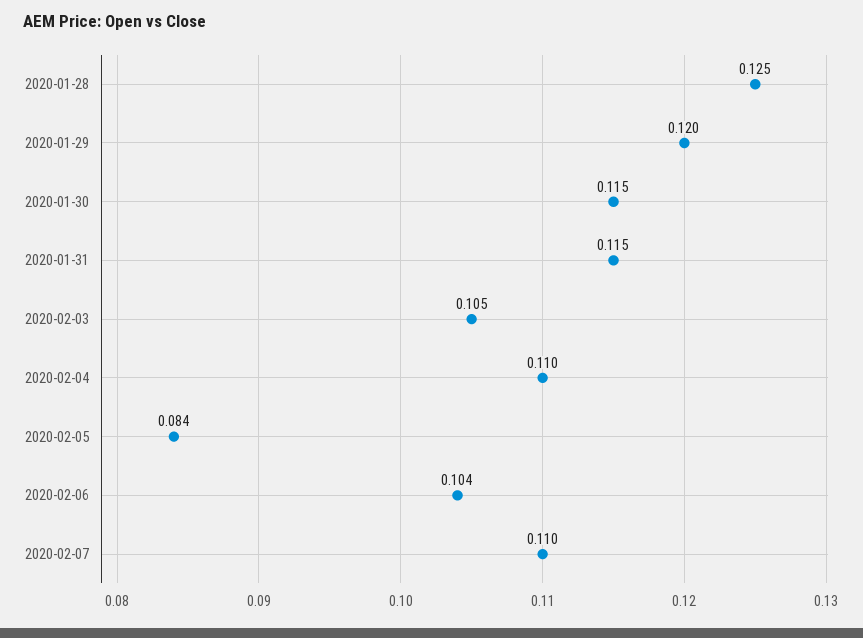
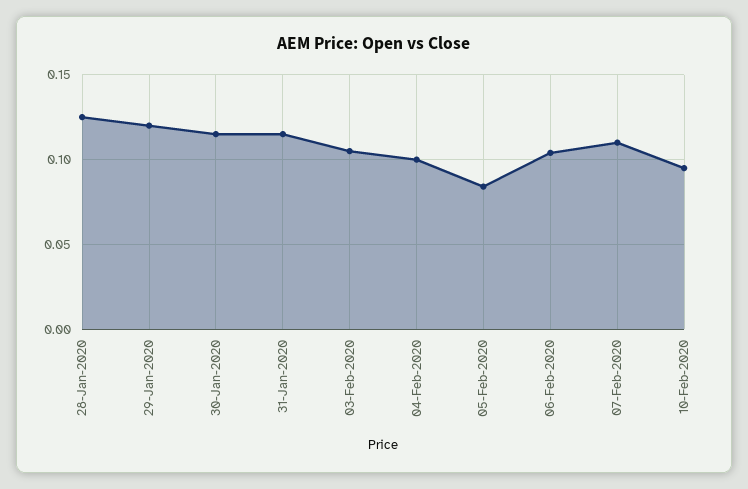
2020-02-04: 0.11 -> 0.1
10-Feb-2020: none -> 0.095

